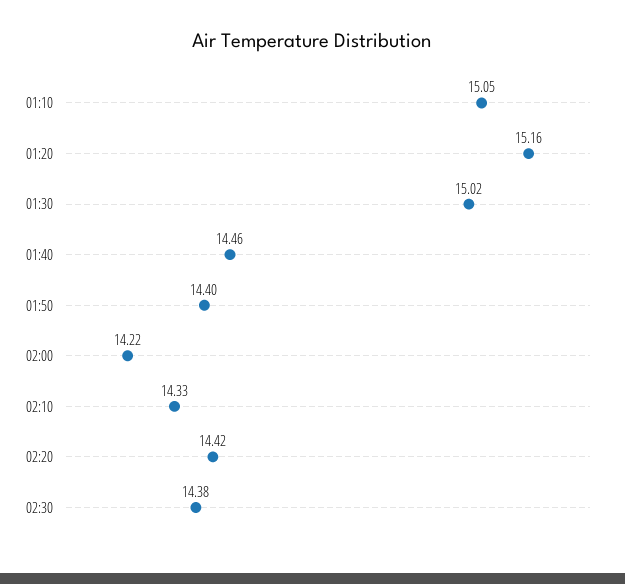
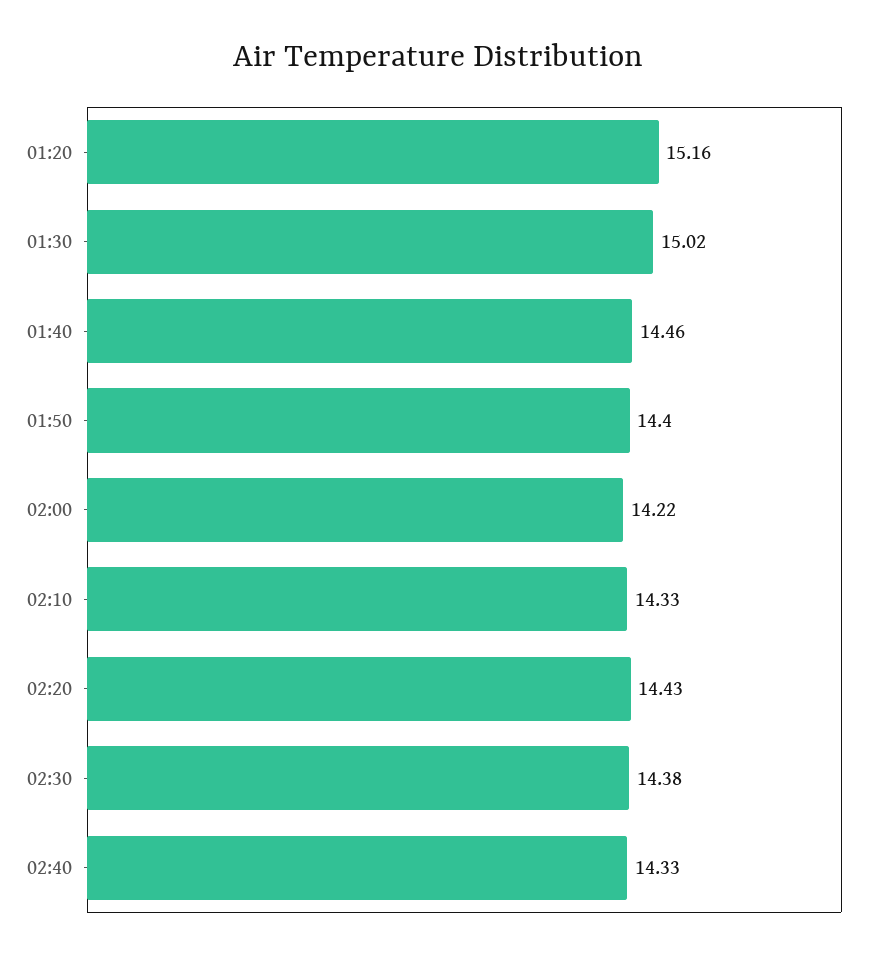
01:10: 15.05 -> none
02:20: 14.42 -> 14.43
02:40: none -> 14.33

